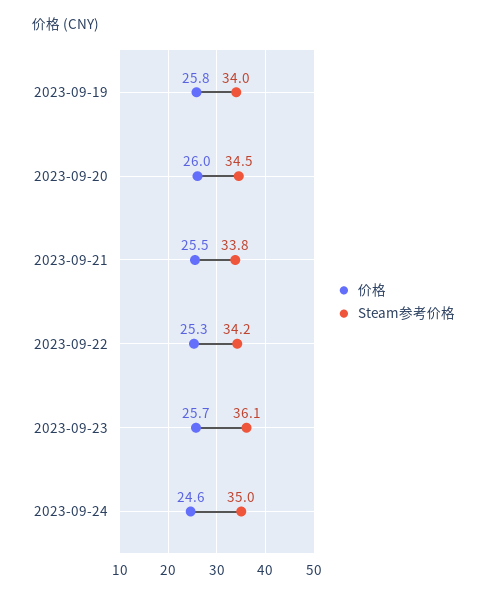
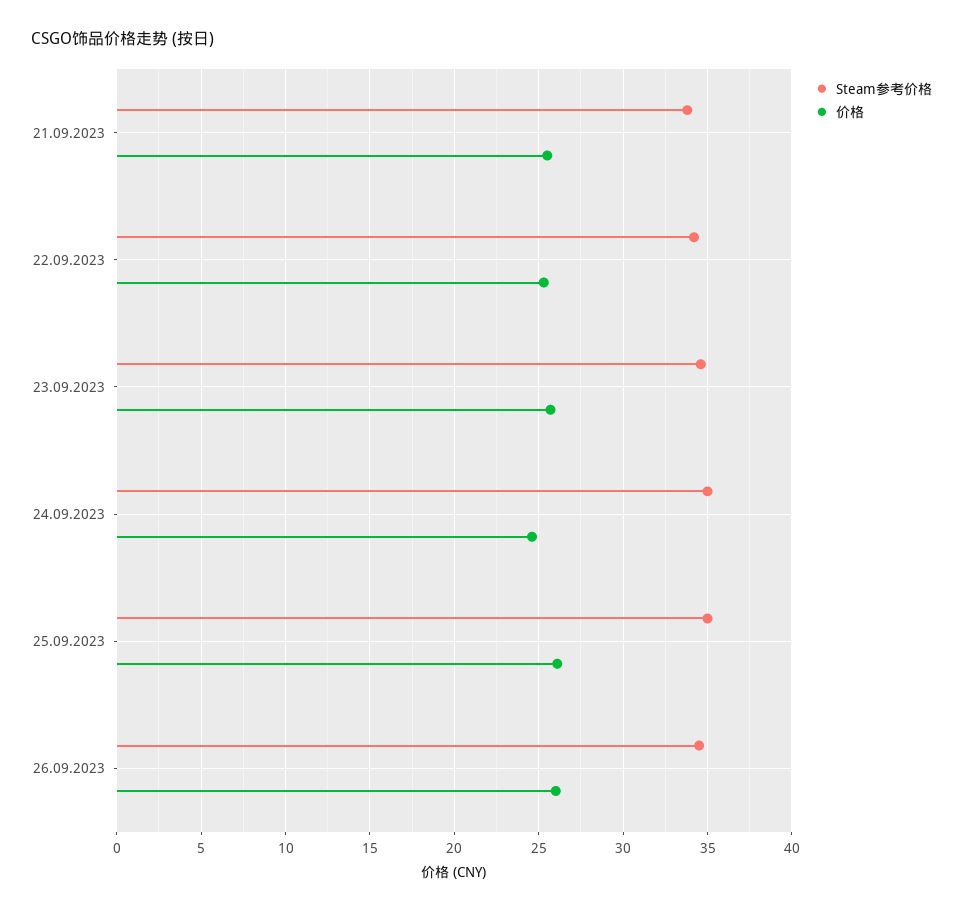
价格, 2023-09-19: 25.8 -> none
Steam参考价格, 2023-09-19: 34 -> none
价格, 2023-09-20: 26 -> none
Steam参考价格, 2023-09-20: 34.5 -> none
Steam参考价格, 2023-09-23: 36.1 -> 34.5
Steam参考价格, 25.09.2023: none -> 35
价格, 25.09.2023: none -> 26
Steam参考价格, 26.09.2023: none -> 34.5
价格, 26.09.2023: none -> 26

